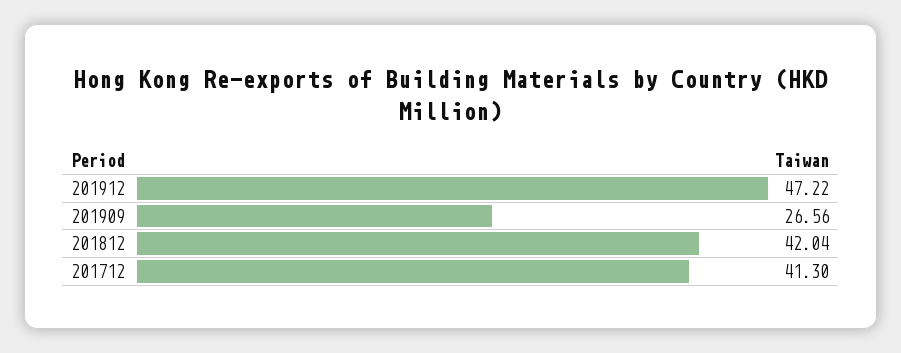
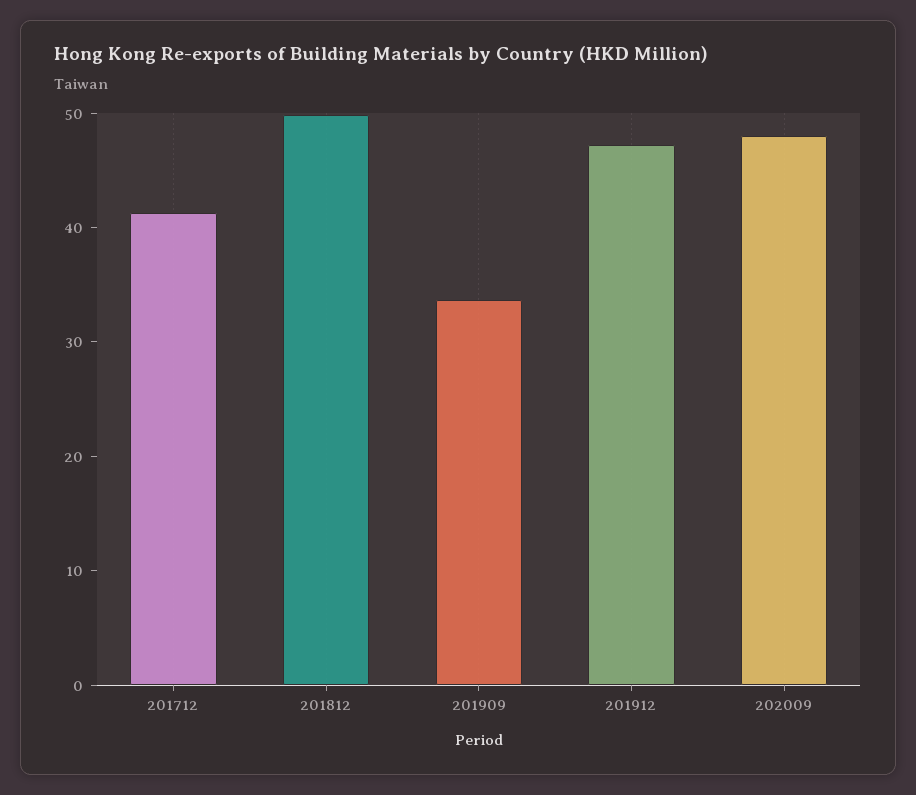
201909: 26.56 -> 34
201812: 42.04 -> 50
202009: none -> 48

